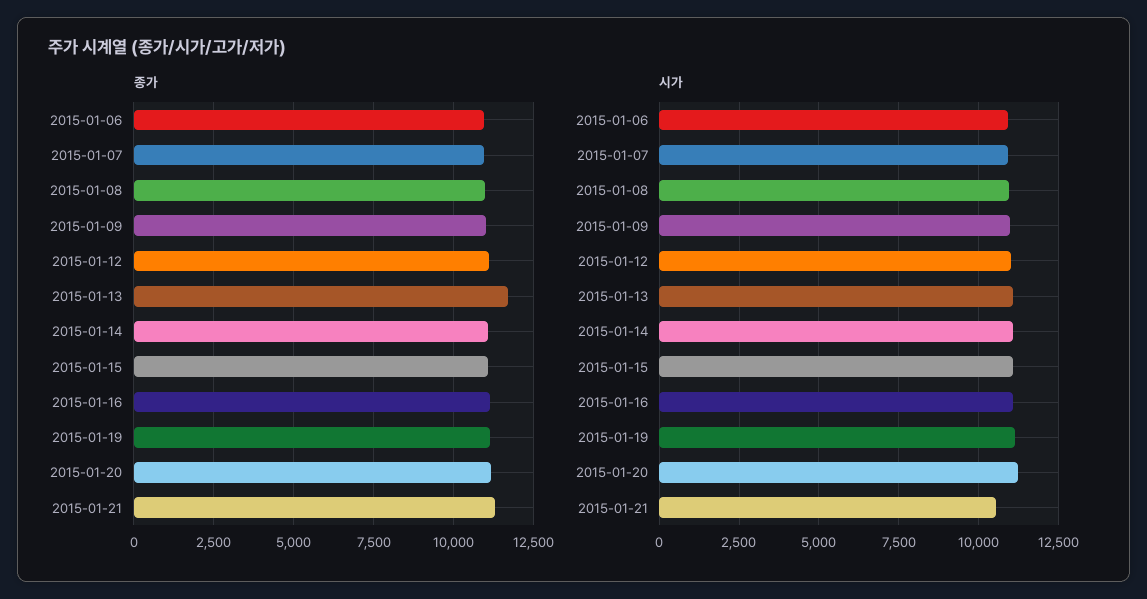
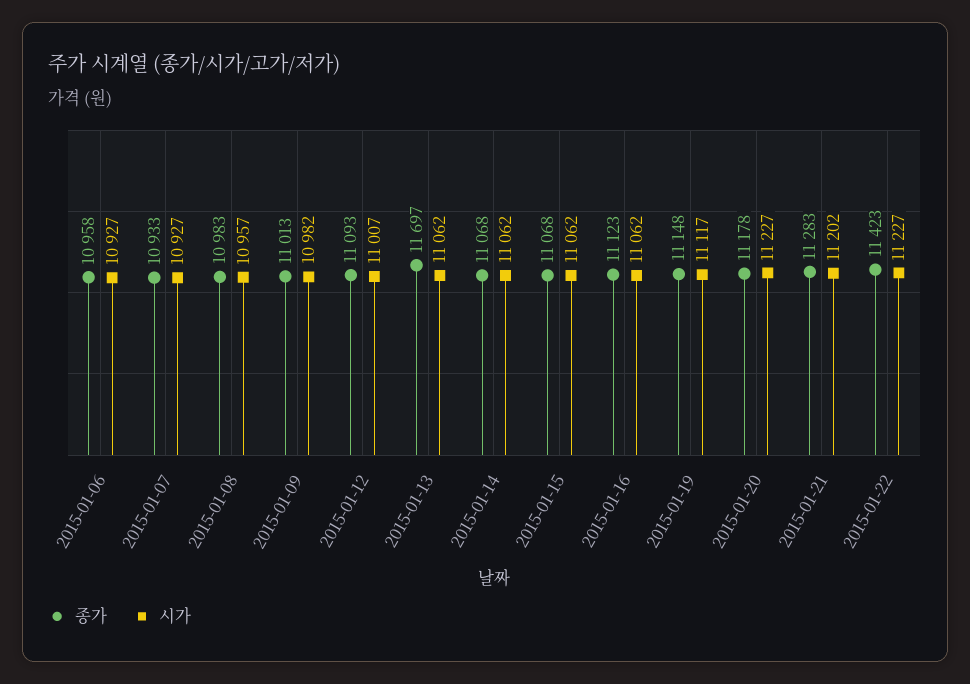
시가, 2015-01-21: 10500 -> 11202
종가, 2015-01-22: none -> 11423
시가, 2015-01-22: none -> 11227

